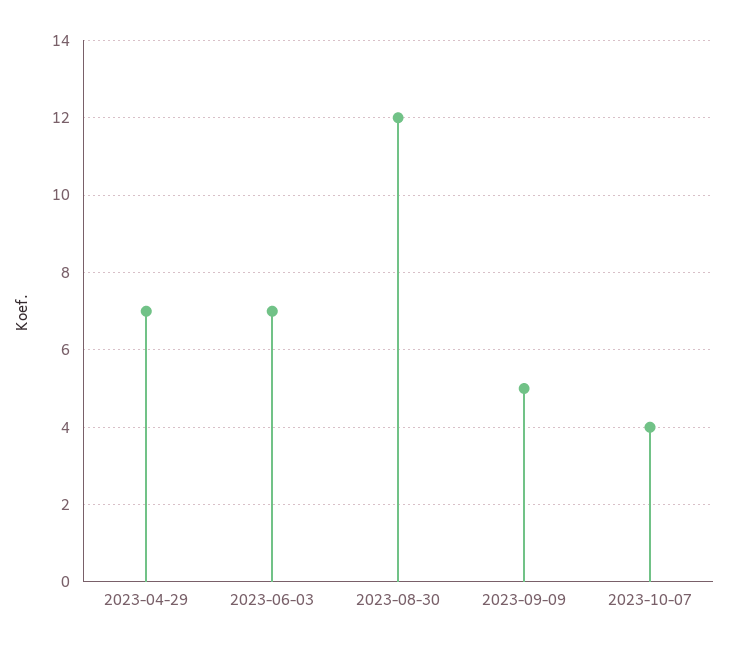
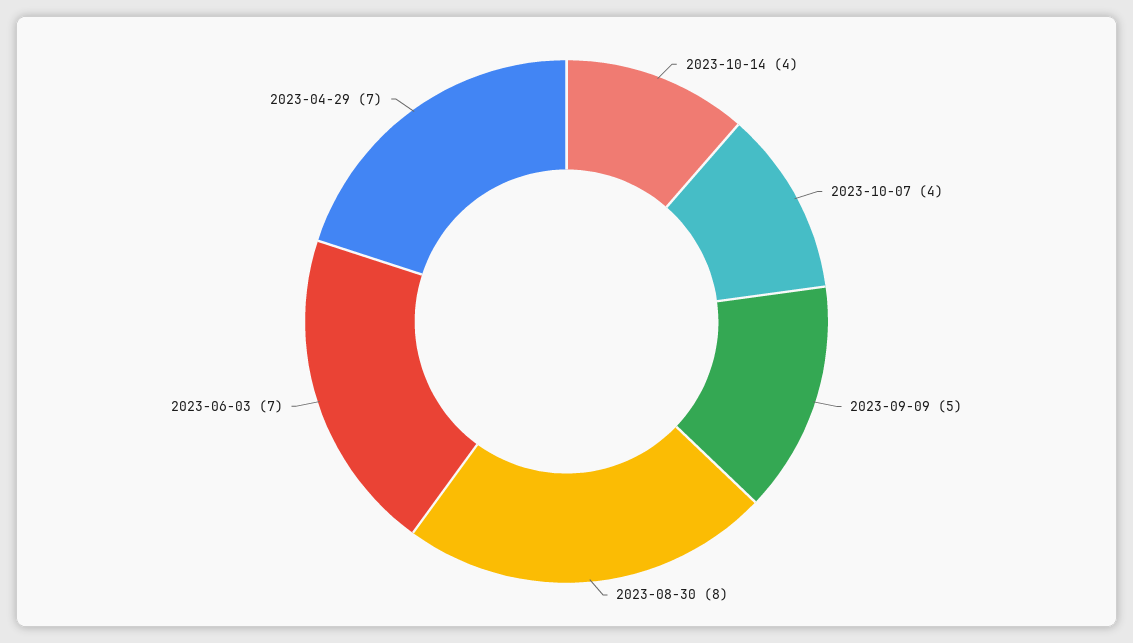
2023-08-30: 12 -> 8
2023-10-14: none -> 4

